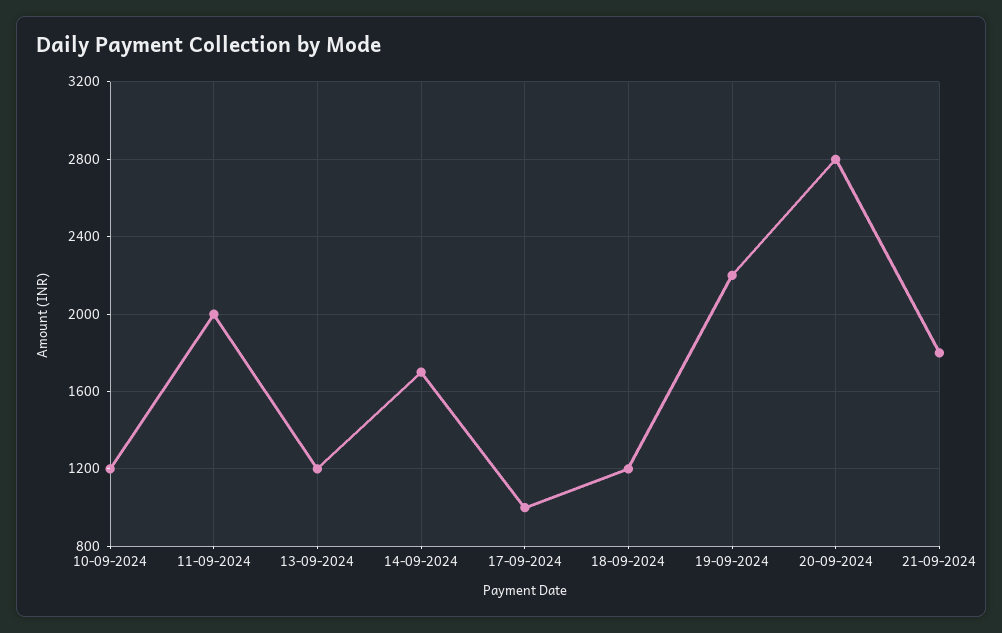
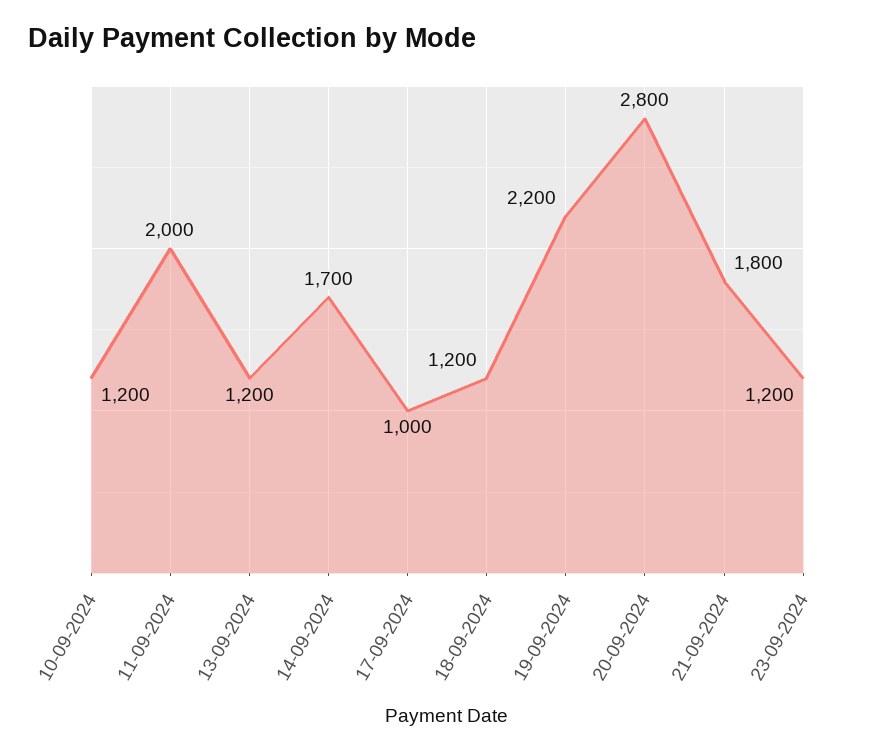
23-09-2024: none -> 1200

